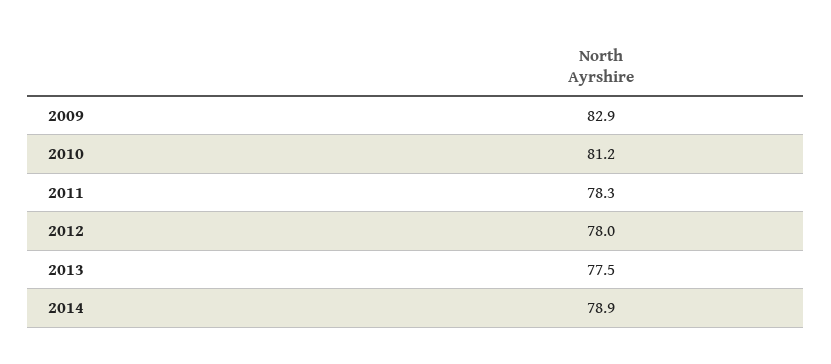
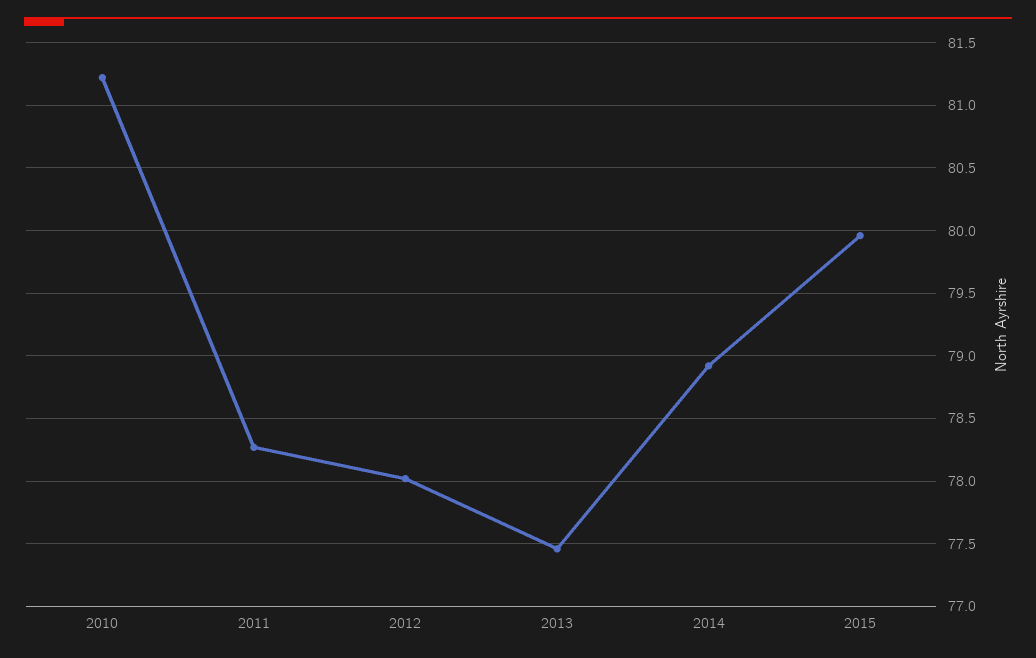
2009: 82.9 -> none
2015: none -> 79.95

